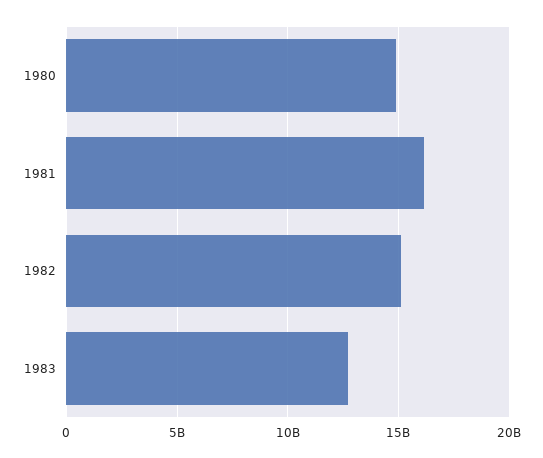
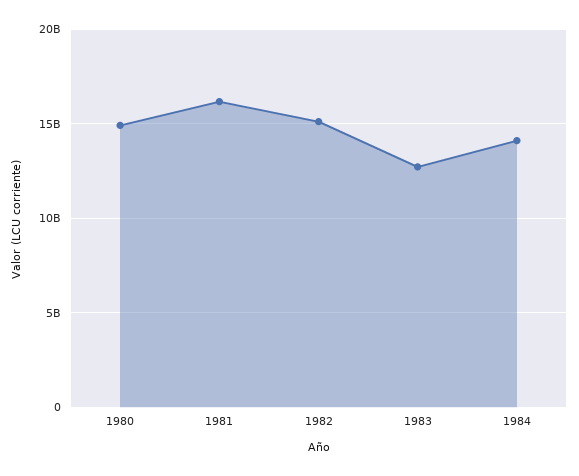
1984: none -> 14000000000

